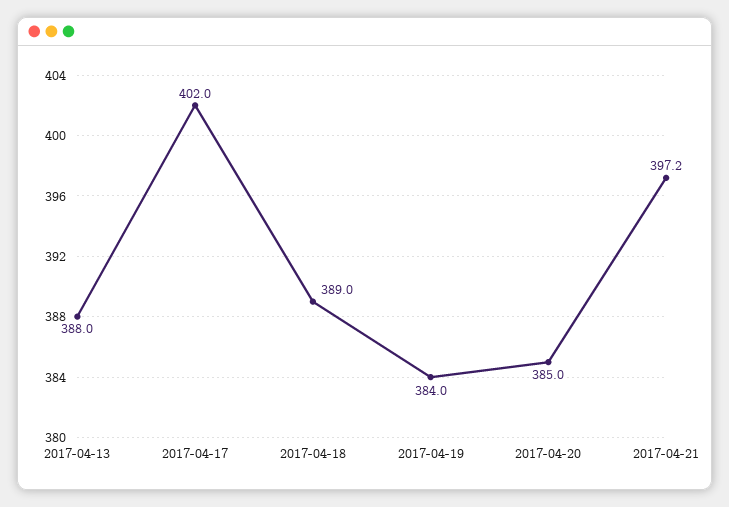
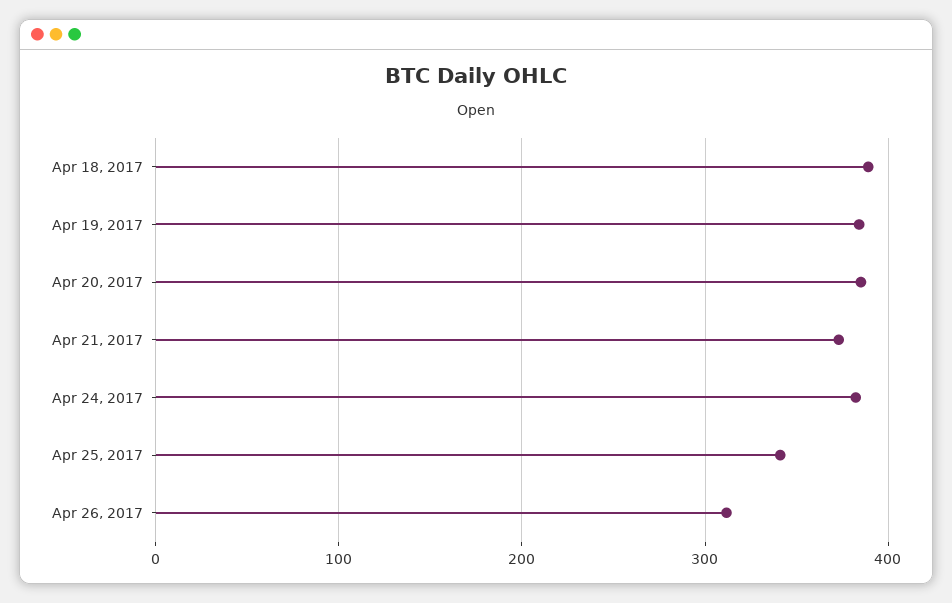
2017-04-13: 388 -> none
2017-04-17: 402 -> none
2017-04-21: 397.2 -> 370
Apr 24, 2017: none -> 380
Apr 25, 2017: none -> 340
Apr 26, 2017: none -> 310

